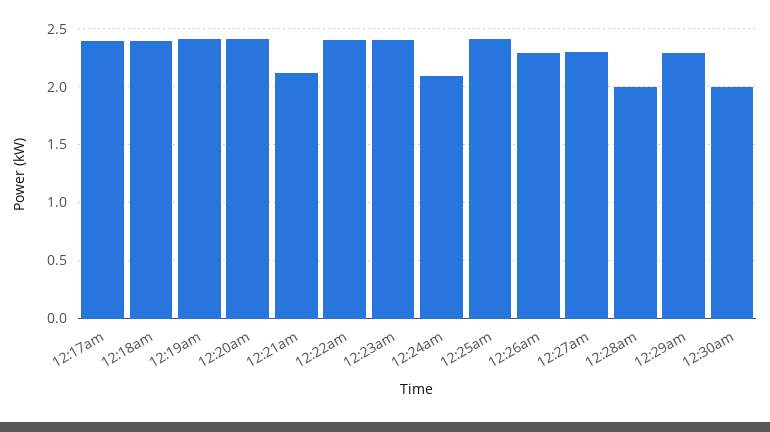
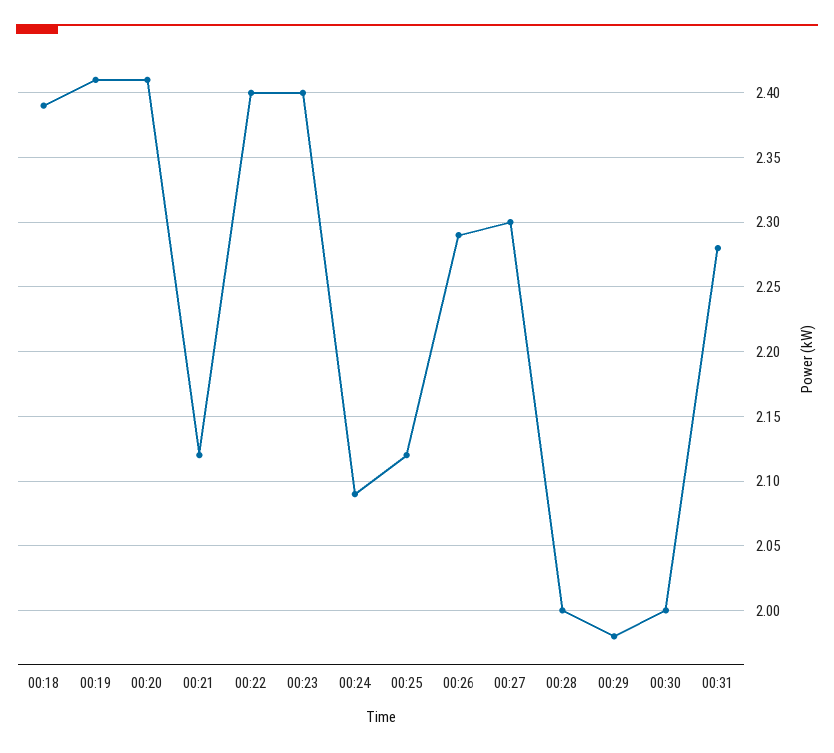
12:17am: 2.4 -> none
12:25am: 2.4 -> 2.12
12:29am: 2.3 -> 1.98
00:31: none -> 2.28

